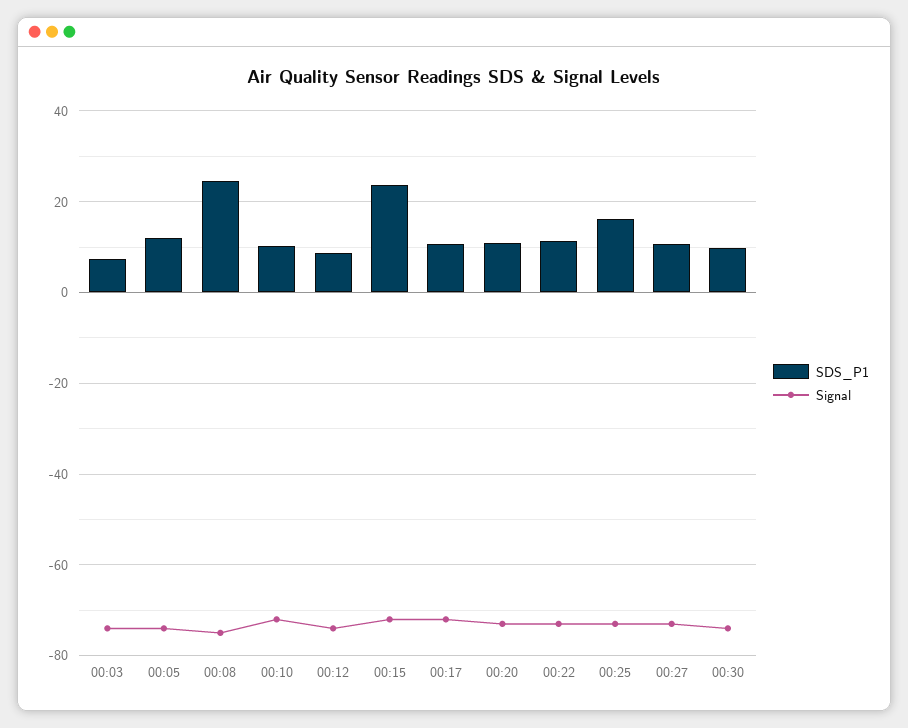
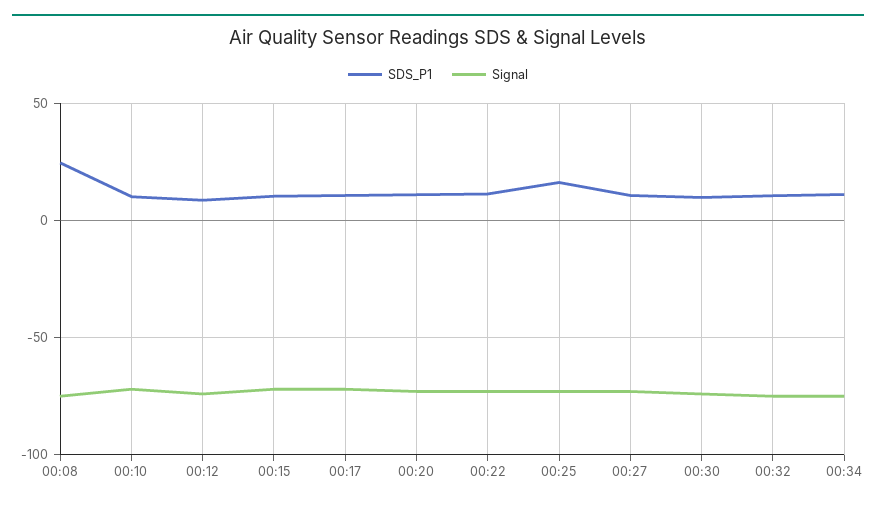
SDS_P1, 00:03: 8 -> none
Signal, 00:03: -74 -> none
SDS_P1, 00:05: 12 -> none
Signal, 00:05: -74 -> none
SDS_P1, 00:15: 24 -> 10
SDS_P1, 00:32: none -> 10
Signal, 00:32: none -> -75
SDS_P1, 00:34: none -> 10
Signal, 00:34: none -> -75

